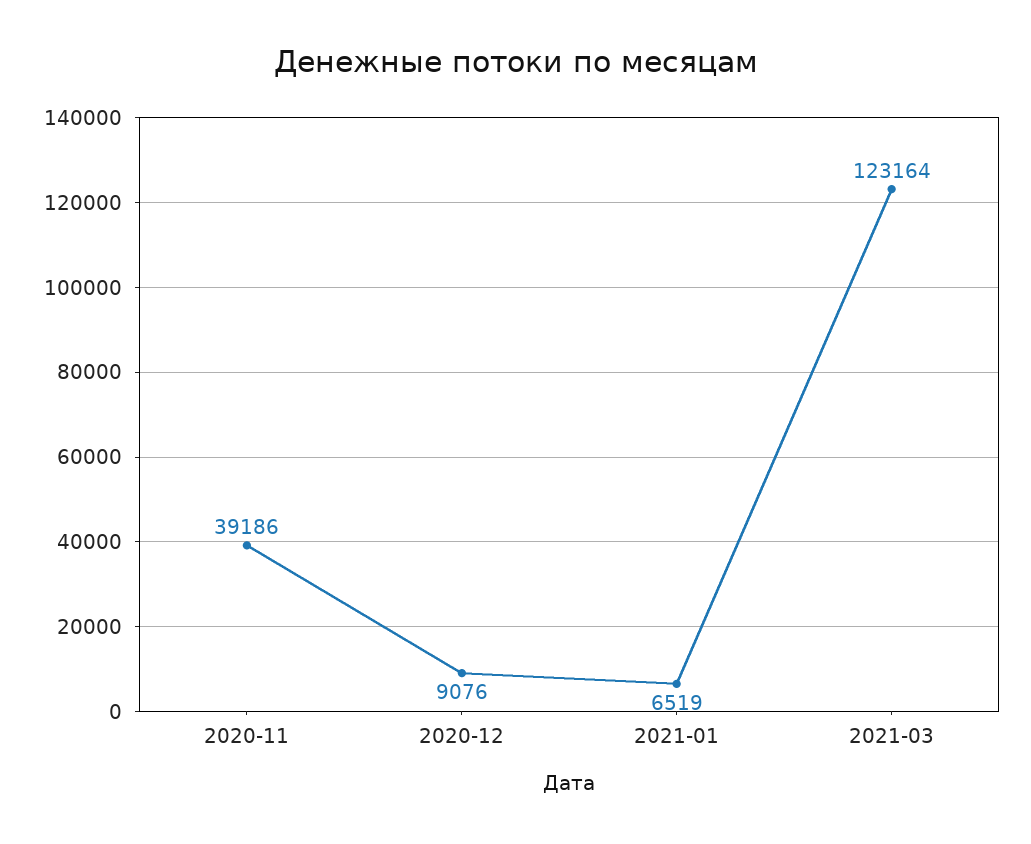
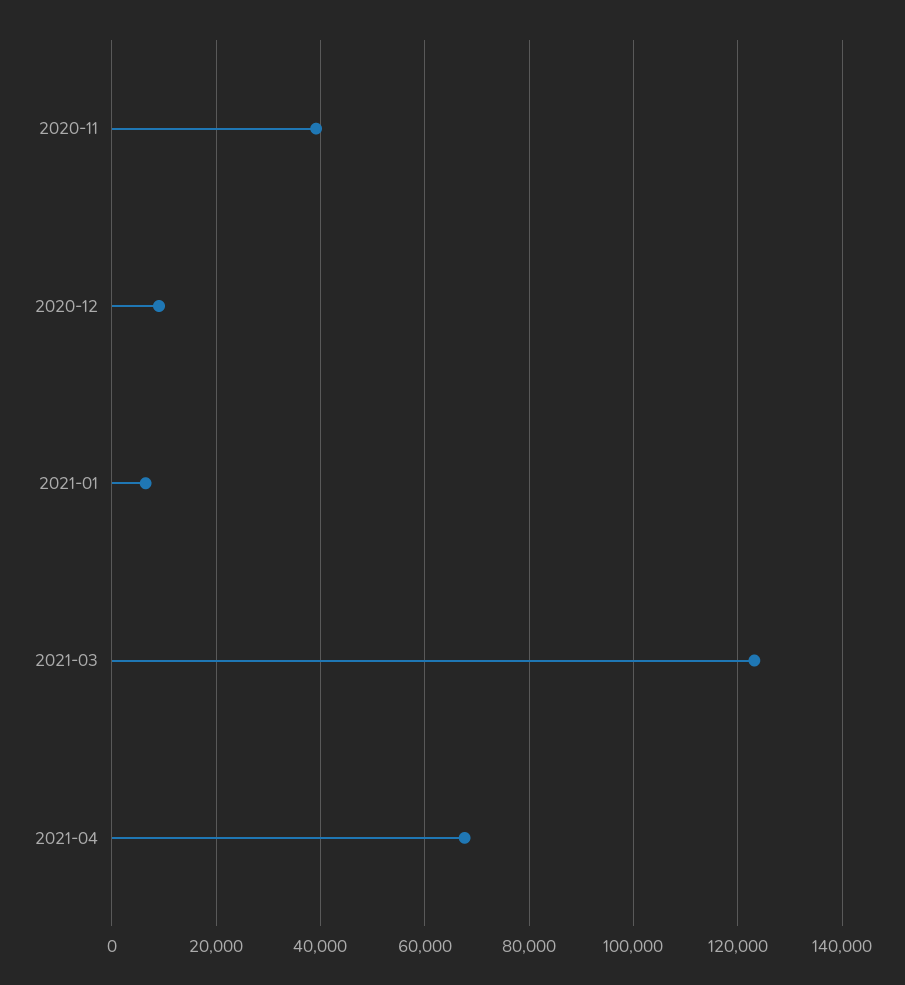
2021-04: none -> 68000

